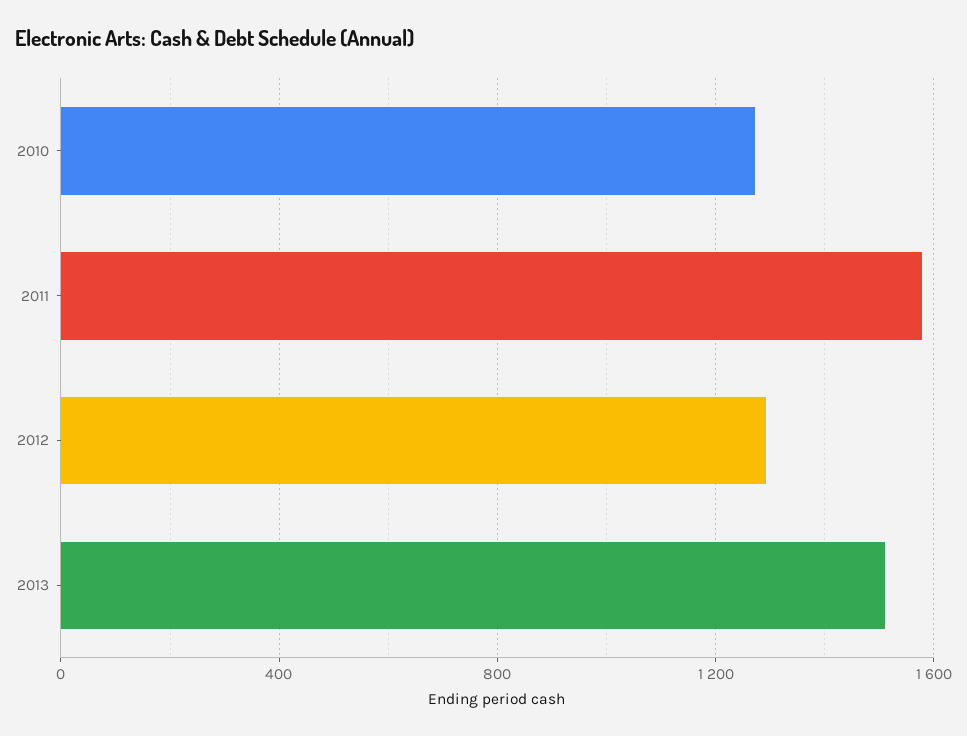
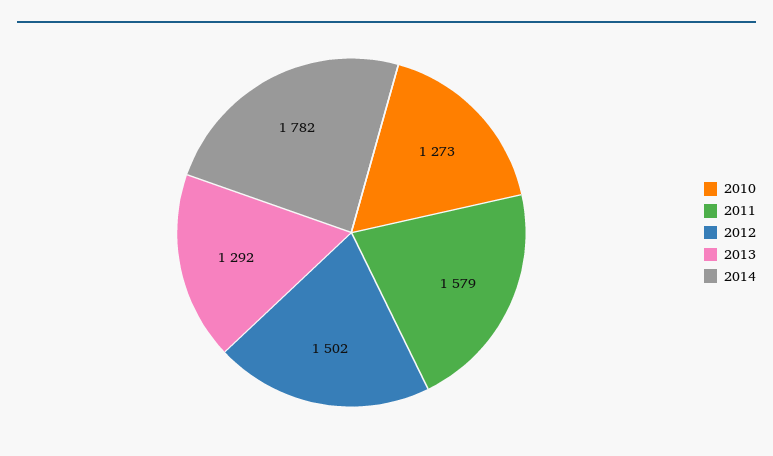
2012: 1300 -> 1502
2013: 1500 -> 1292
2014: none -> 1782

